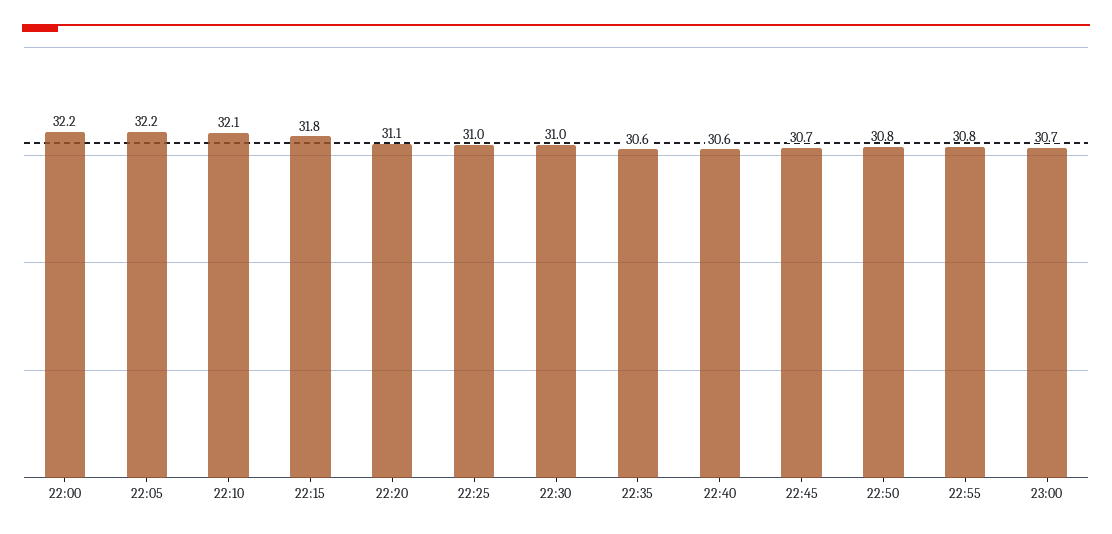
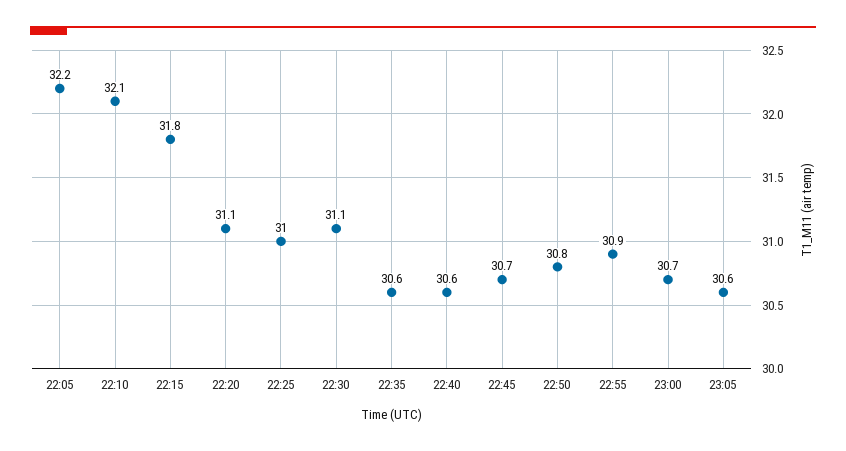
22:00: 32.2 -> none
22:30: 31 -> 31.1
22:55: 30.8 -> 30.9
23:05: none -> 30.6

